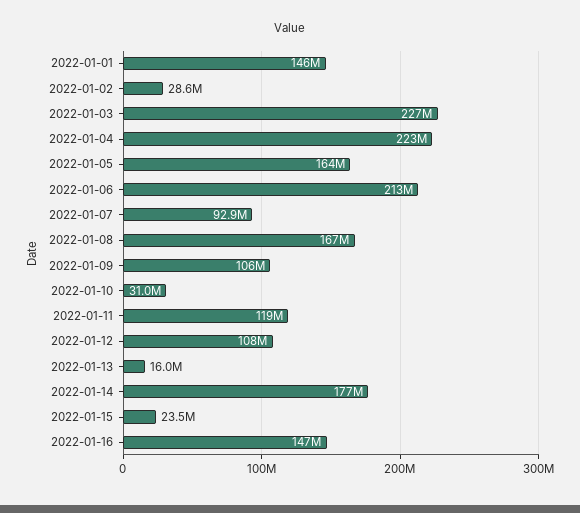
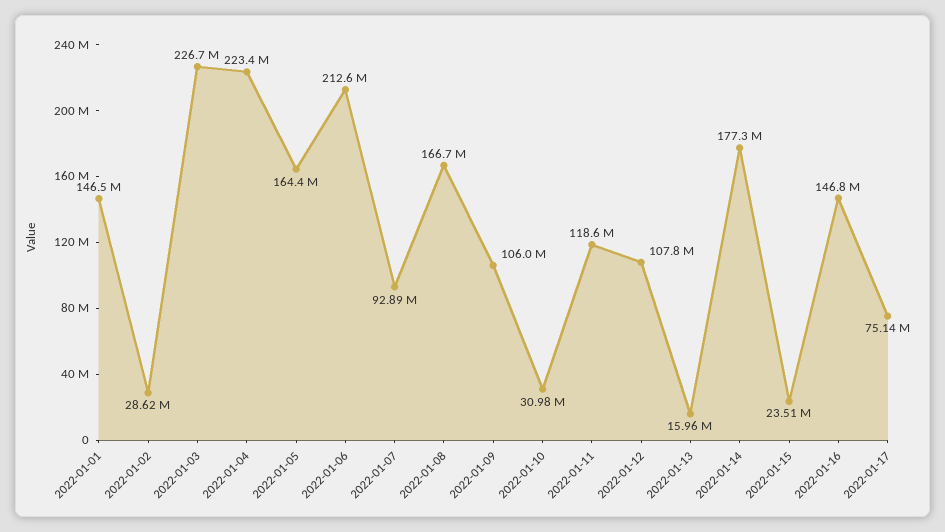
2022-01-17: none -> 75140000

